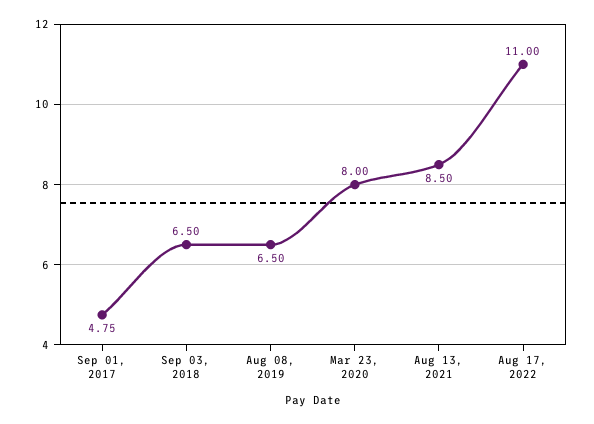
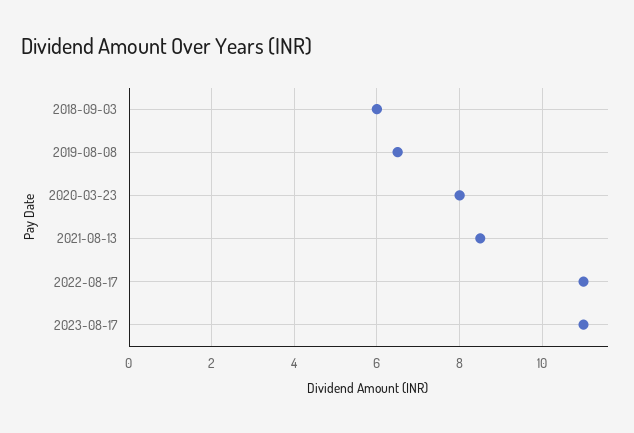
Sep 01, 2017: 4.75 -> none
Sep 03, 2018: 6.5 -> 6
2023-08-17: none -> 11

